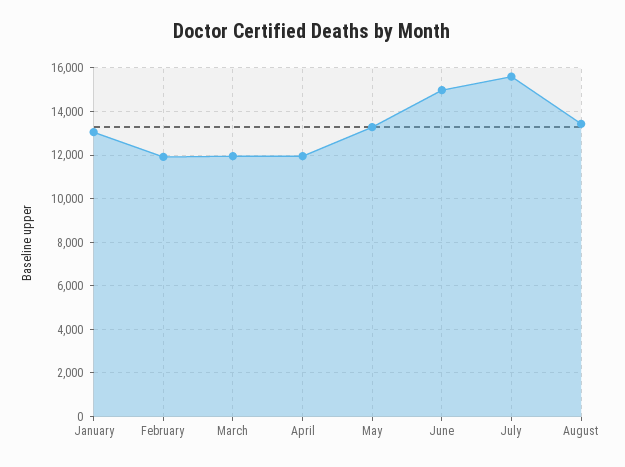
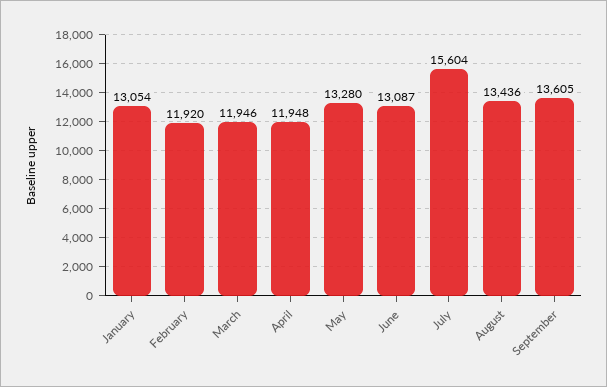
June: 15000 -> 13087
September: none -> 13605

